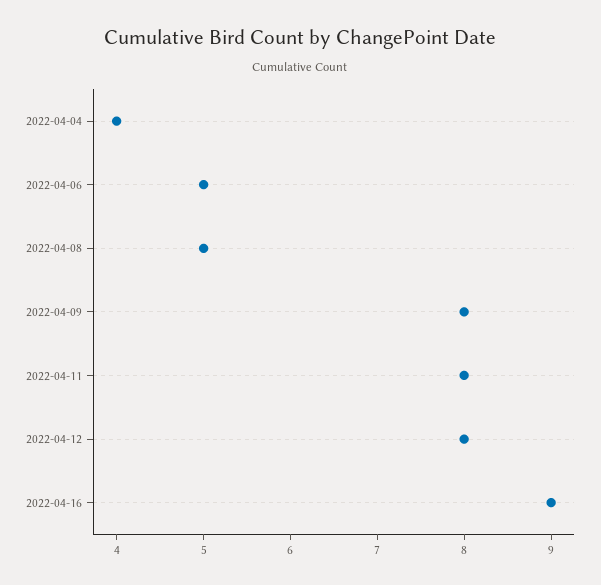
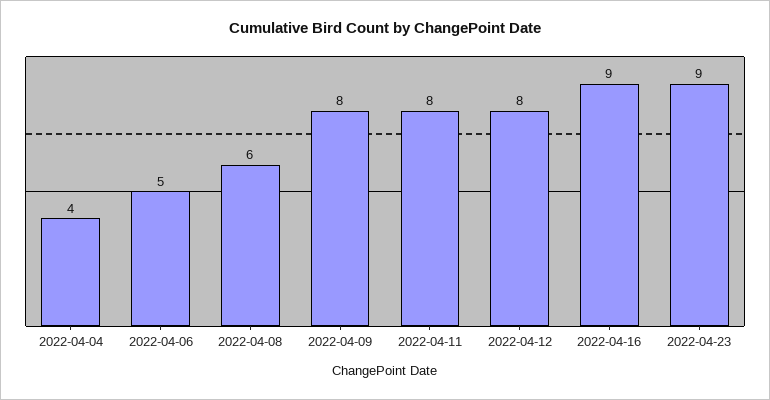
2022-04-08: 5 -> 6
2022-04-23: none -> 9

